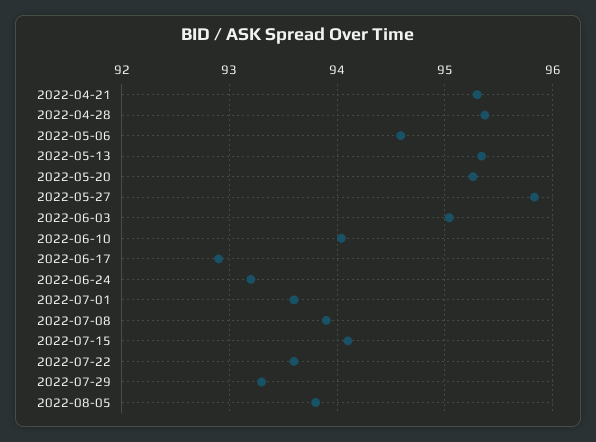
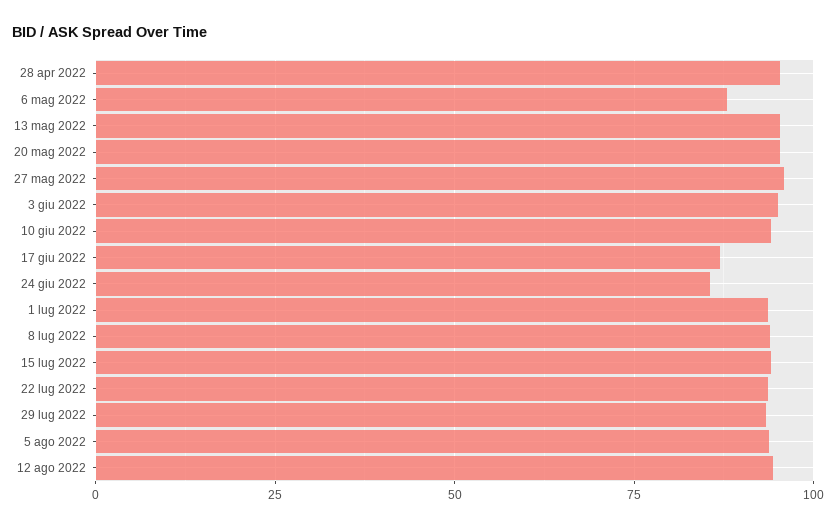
2022-04-21: 95.3 -> none
2022-05-06: 94.6 -> 87.5
2022-06-17: 92.9 -> 87.5
2022-06-24: 93.2 -> 85
12 ago 2022: none -> 95

